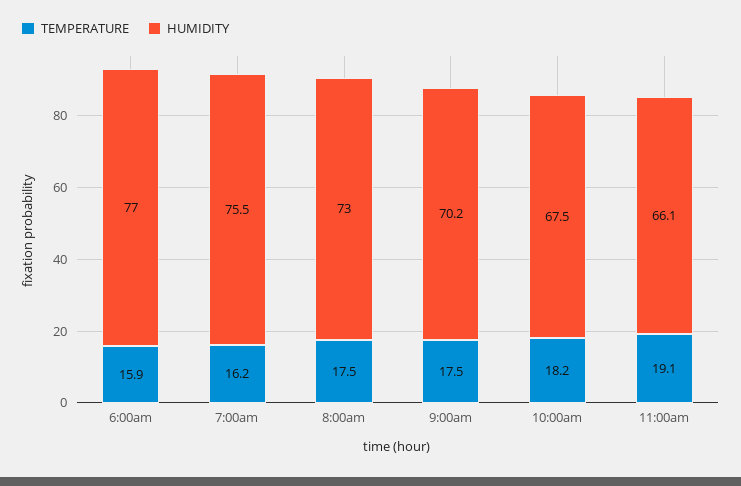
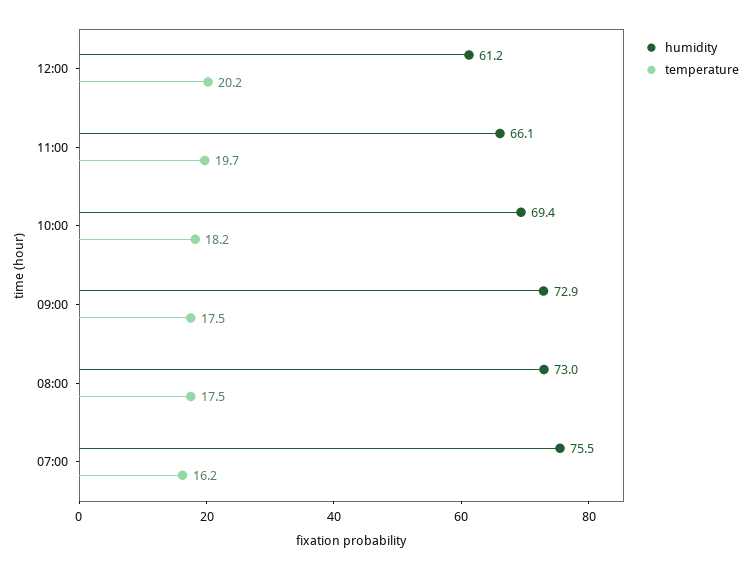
TEMPERATURE, 6:00am: 15.9 -> none
HUMIDITY, 6:00am: 77 -> none
HUMIDITY, 9:00am: 70.2 -> 72.9
HUMIDITY, 10:00am: 67.5 -> 69.4
TEMPERATURE, 11:00am: 19.1 -> 19.7
HUMIDITY, 12:00: none -> 61.2
TEMPERATURE, 12:00: none -> 20.2

